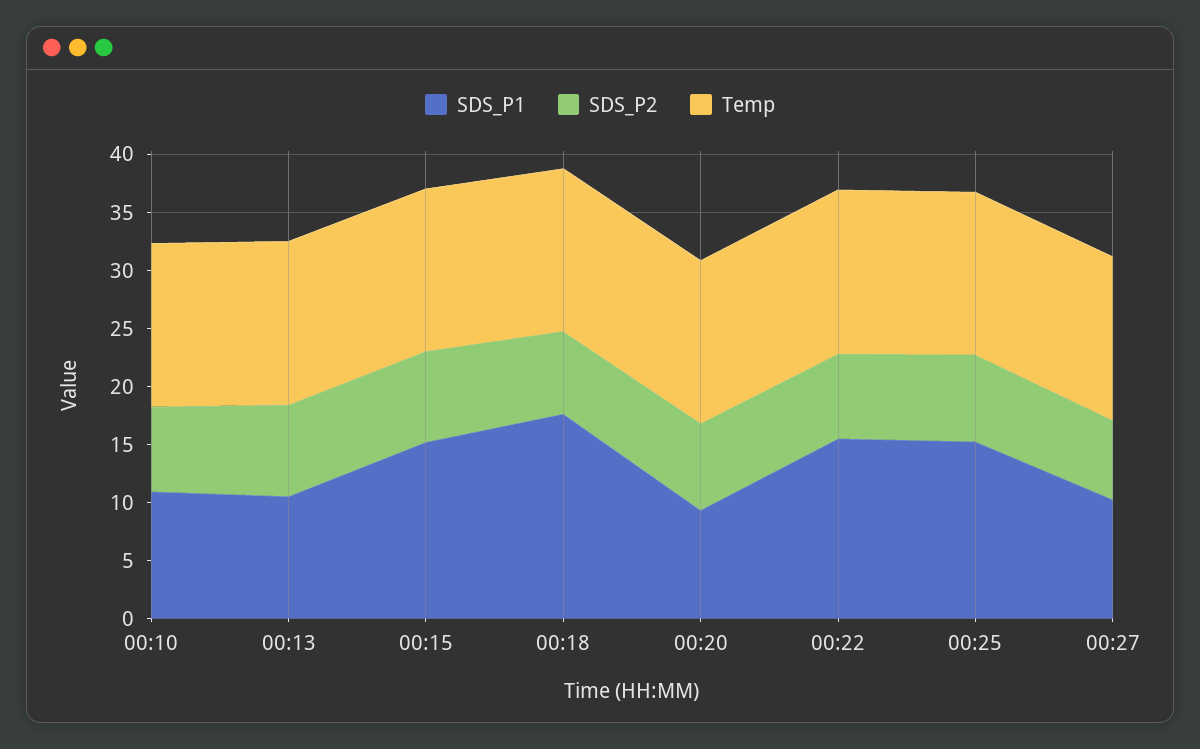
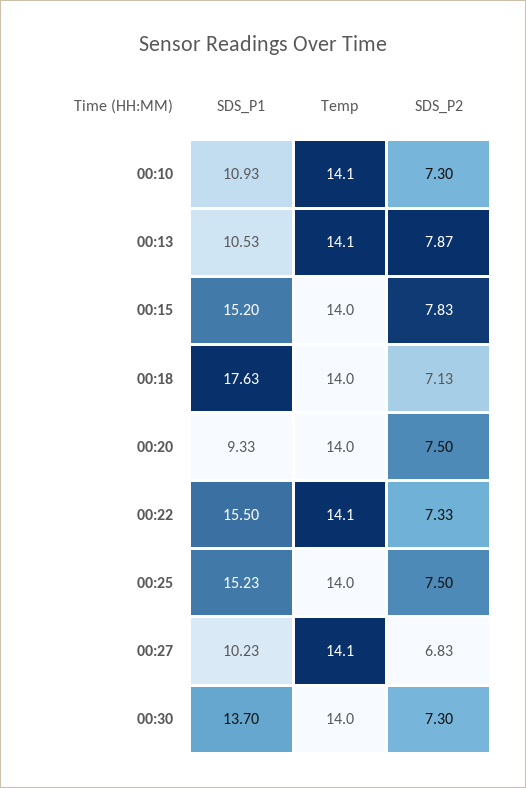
SDS_P1, 00:30: none -> 13.7
Temp, 00:30: none -> 14
SDS_P2, 00:30: none -> 7.3

